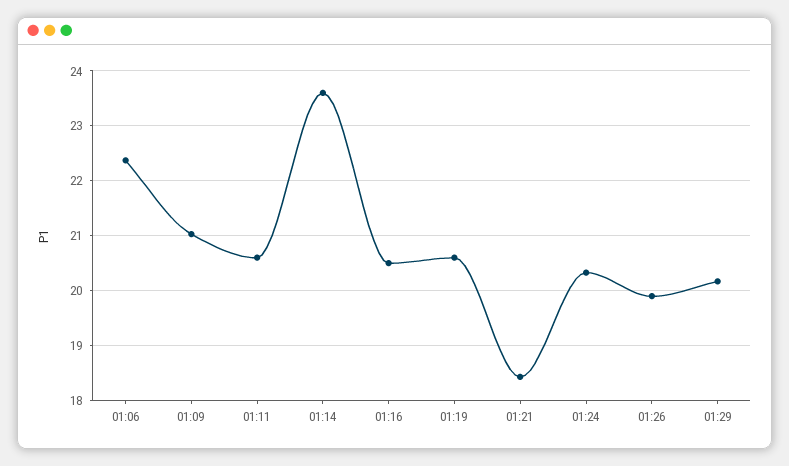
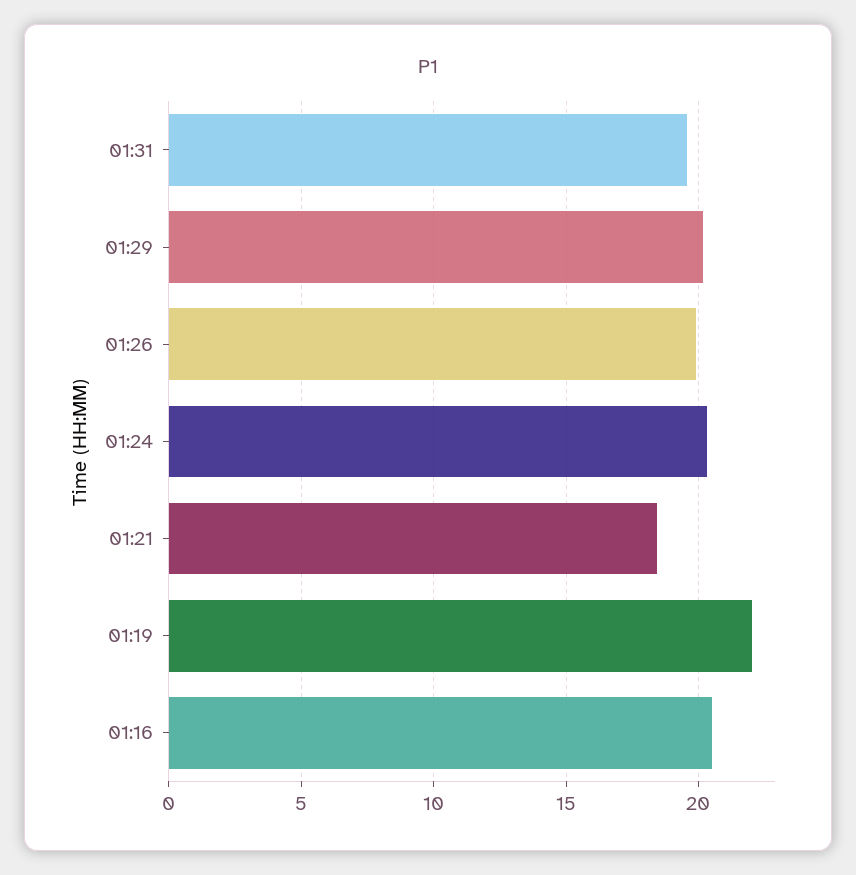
01:06: 22.4 -> none
01:09: 21 -> none
01:11: 20.6 -> none
01:14: 23.6 -> none
01:19: 20.6 -> 22
01:31: none -> 19.5

